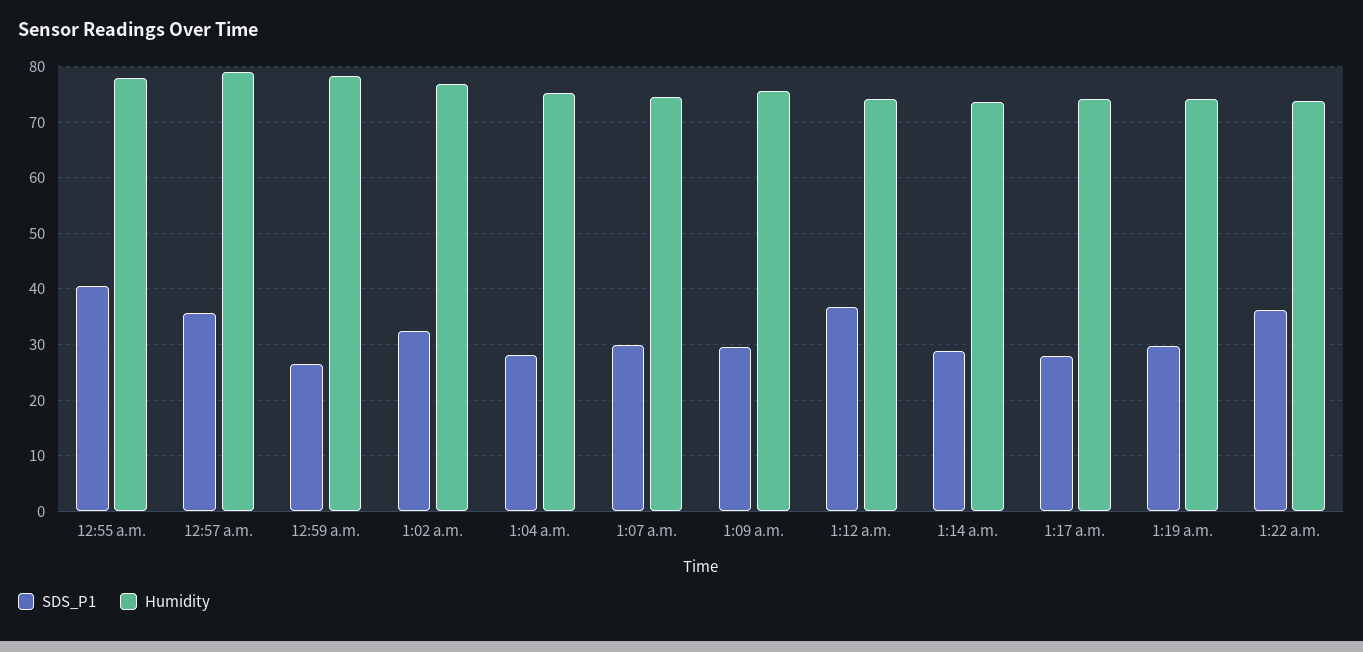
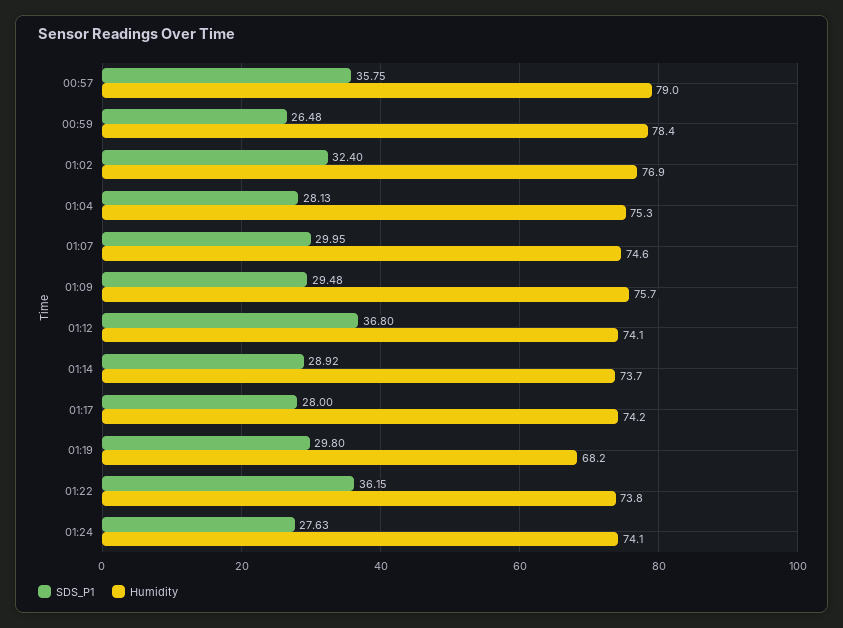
SDS_P1, 12:55 a.m.: 40 -> none
Humidity, 12:55 a.m.: 78 -> none
Humidity, 1:19 a.m.: 74 -> 68.2
SDS_P1, 01:24: none -> 27.63
Humidity, 01:24: none -> 74.1

